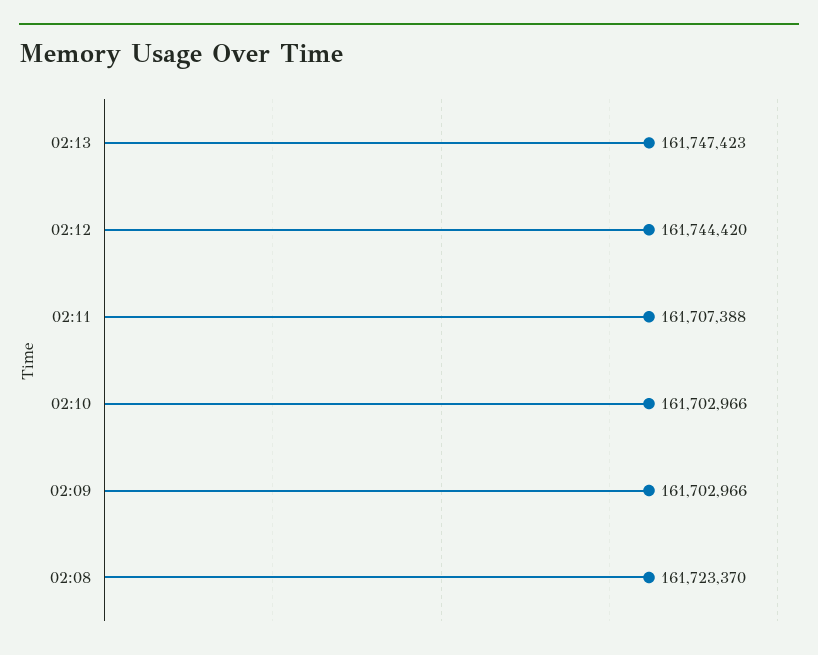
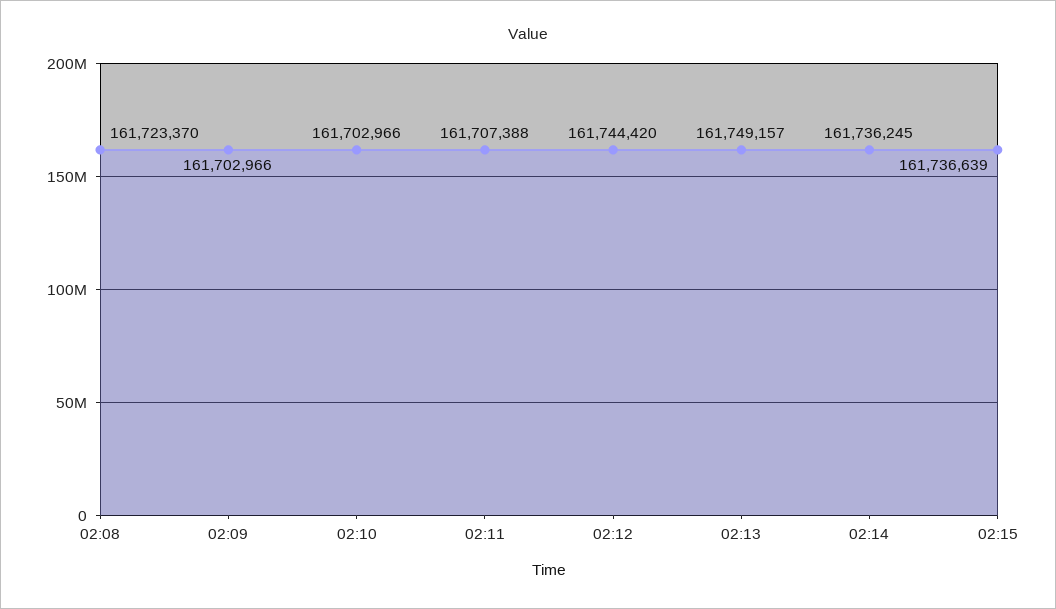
02:13: 161747423 -> 161749157
02:14: none -> 161736245
02:15: none -> 161736639

